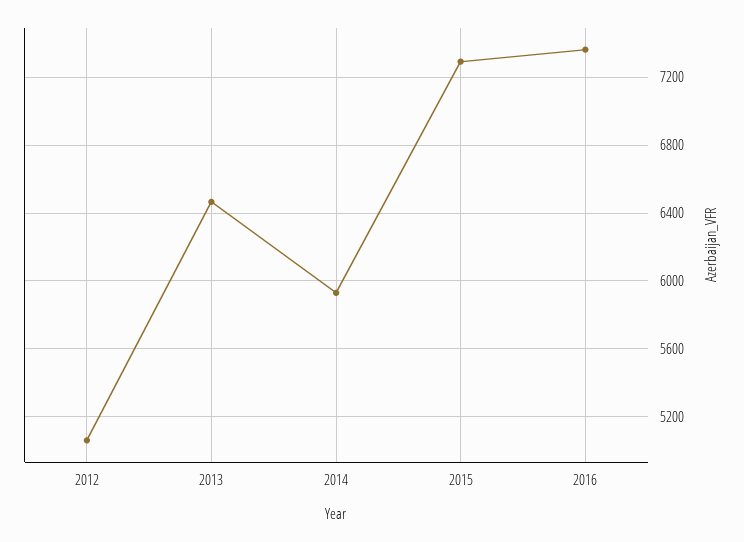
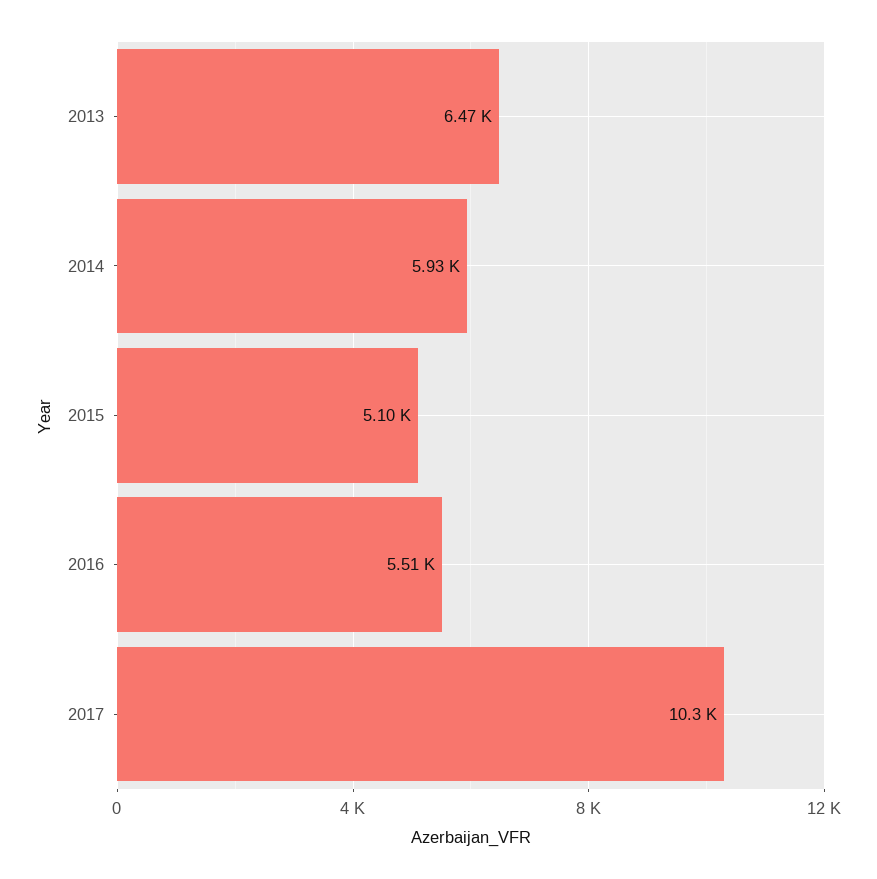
2012: 5050 -> none
2015: 7300 -> 5100
2016: 7350 -> 5510
2017: none -> 10300

